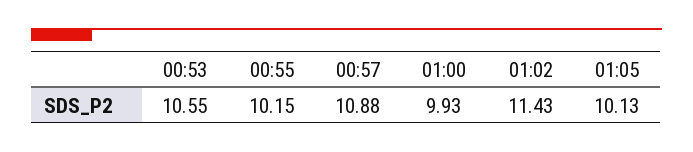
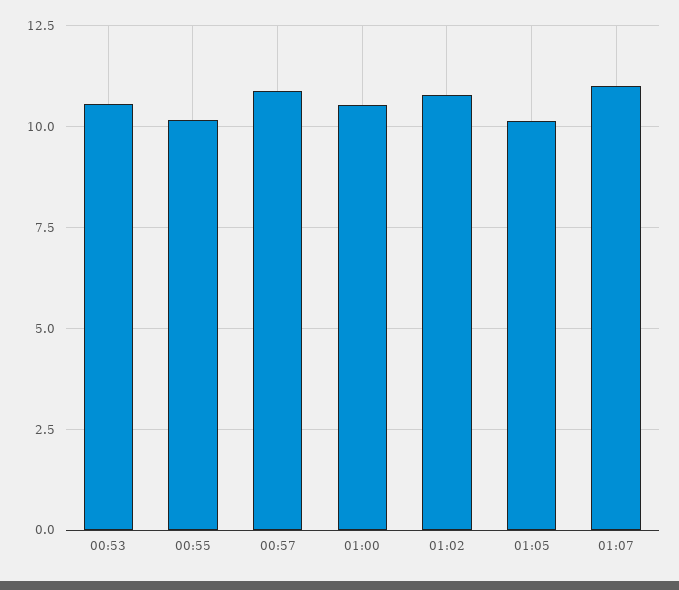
01:00: 9.93 -> 10.5
01:02: 11.43 -> 10.75
01:07: none -> 11

